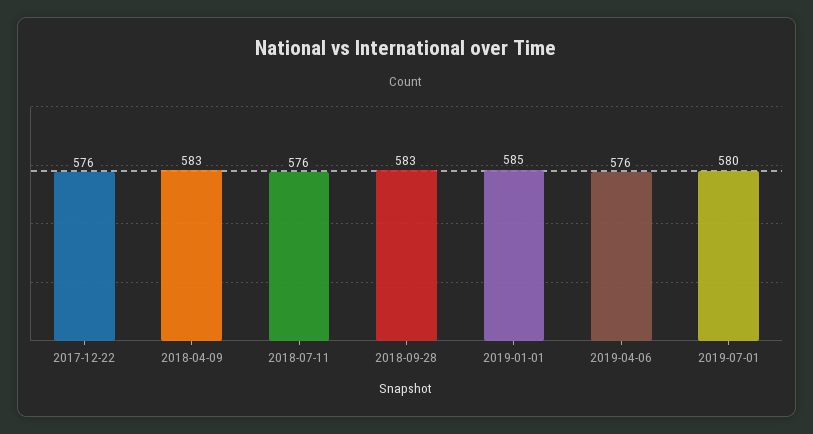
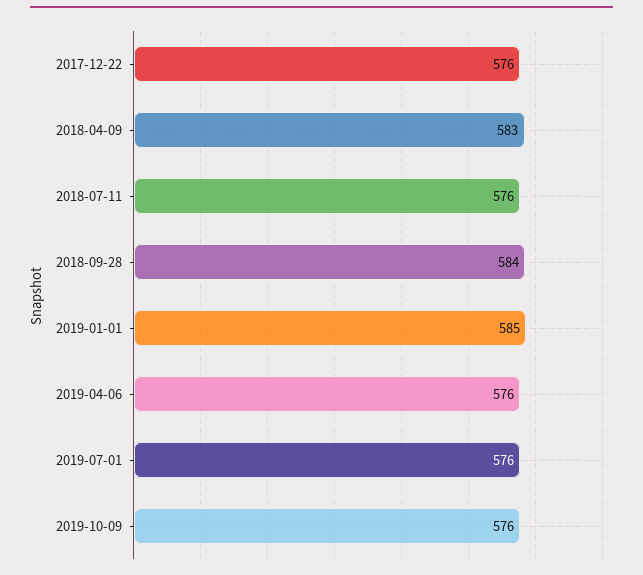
2018-09-28: 583 -> 584
2019-07-01: 580 -> 576
2019-10-09: none -> 576

